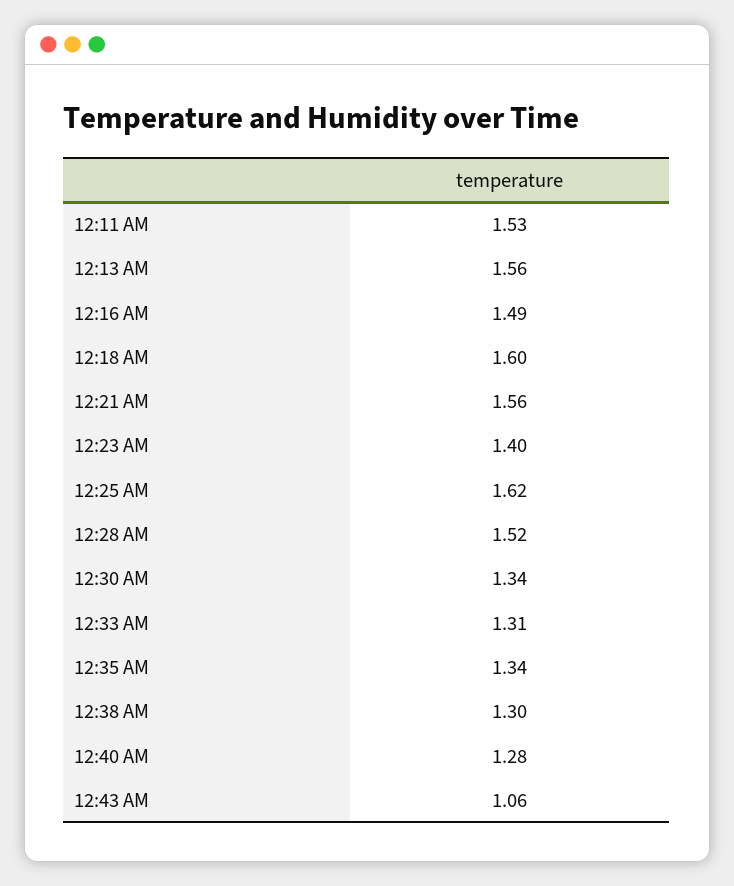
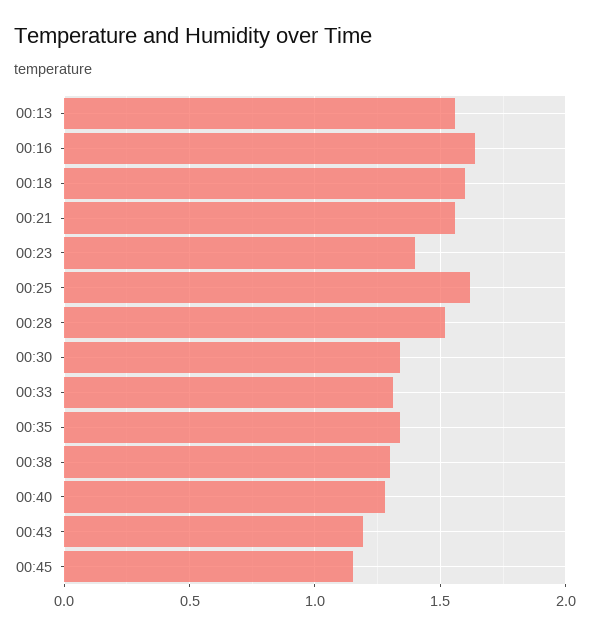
12:11 AM: 1.53 -> none
12:16 AM: 1.49 -> 1.65
12:43 AM: 1.06 -> 1.2
00:45: none -> 1.15

